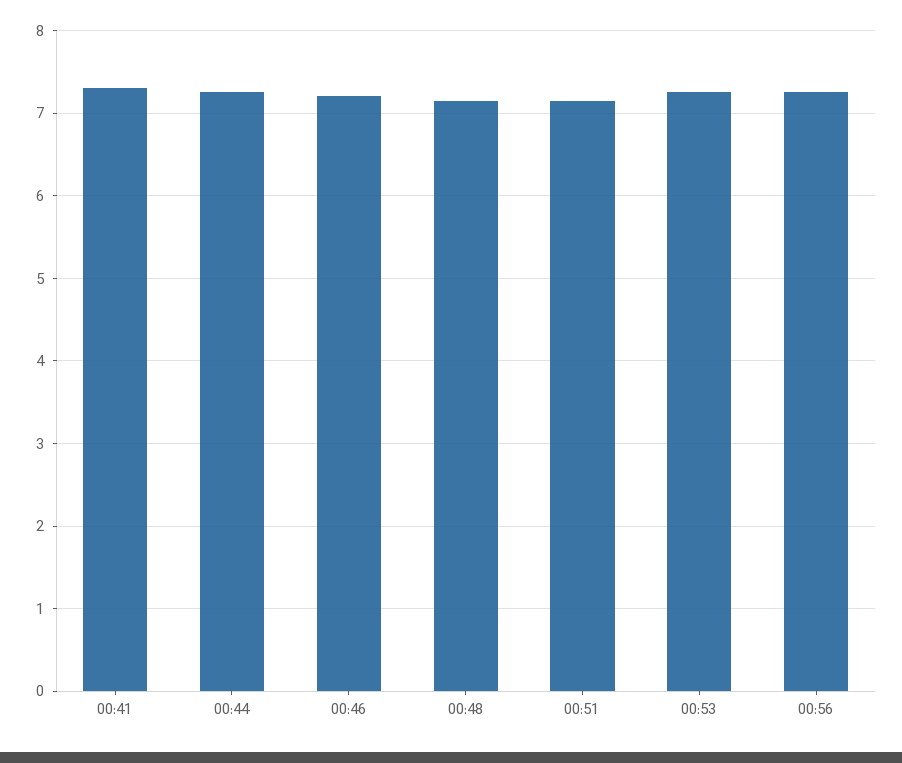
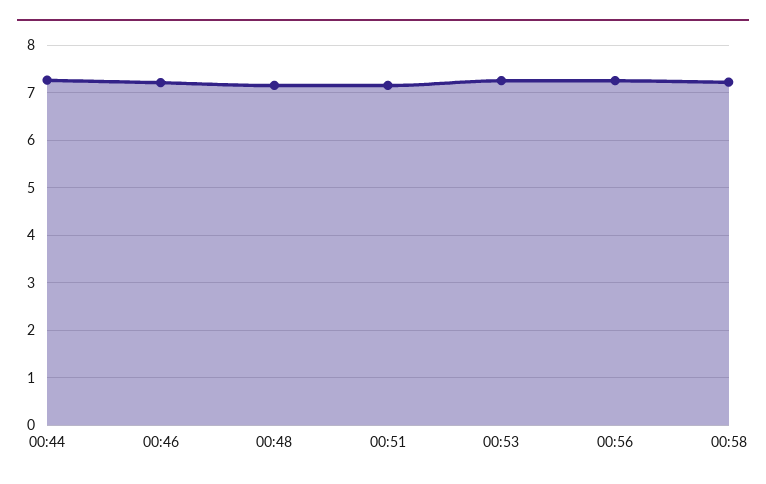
00:41: 7.3 -> none
00:58: none -> 7.2

